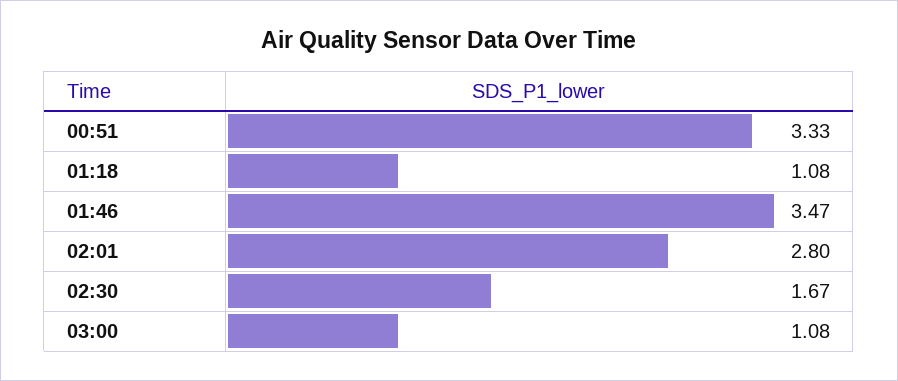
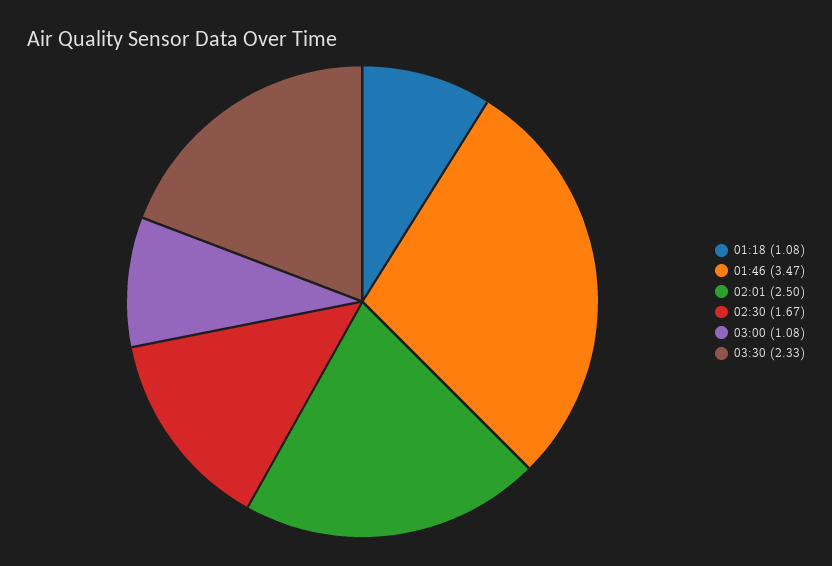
00:51: 3.33 -> none
02:01: 2.8 -> 2.5
03:30: none -> 2.33

